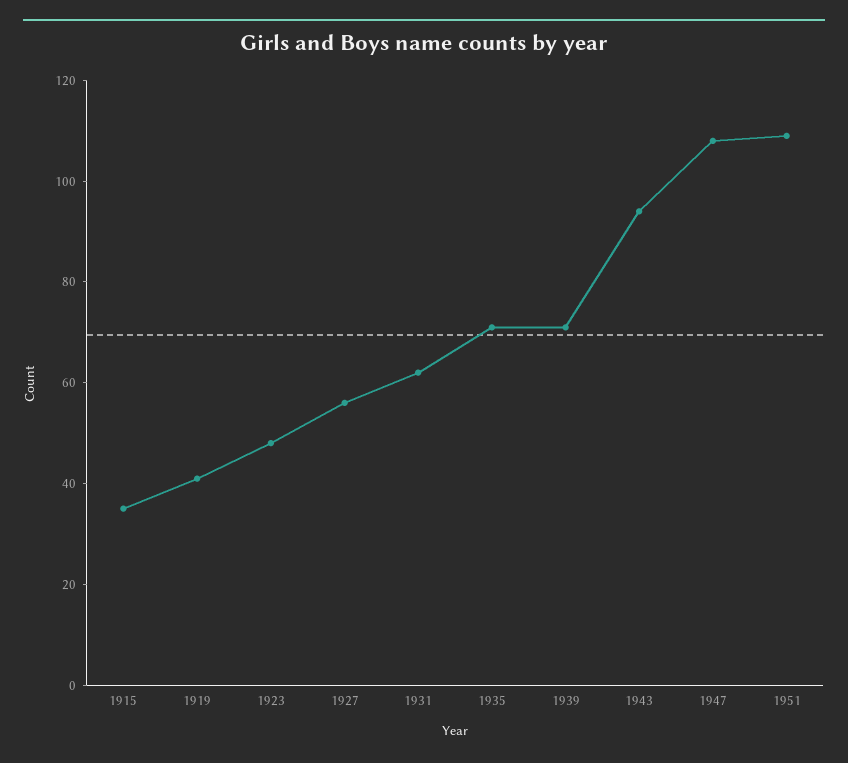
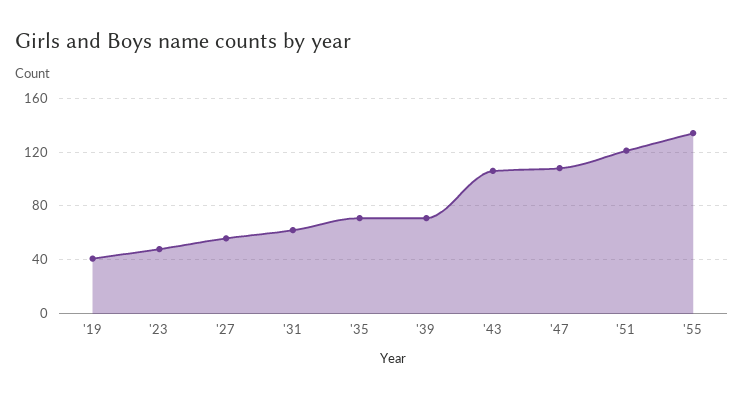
1915: 35 -> none
1943: 95 -> 105
1951: 110 -> 120
'55: none -> 135

